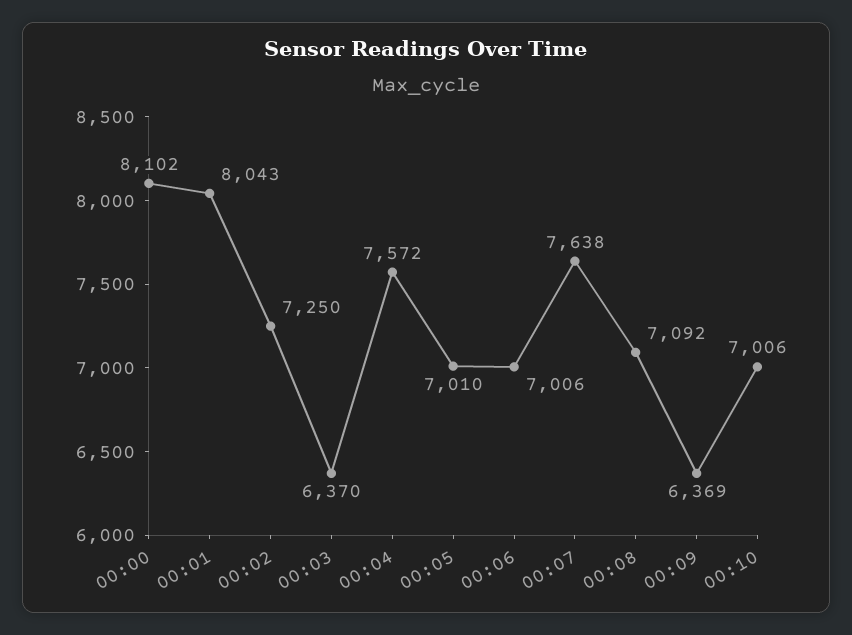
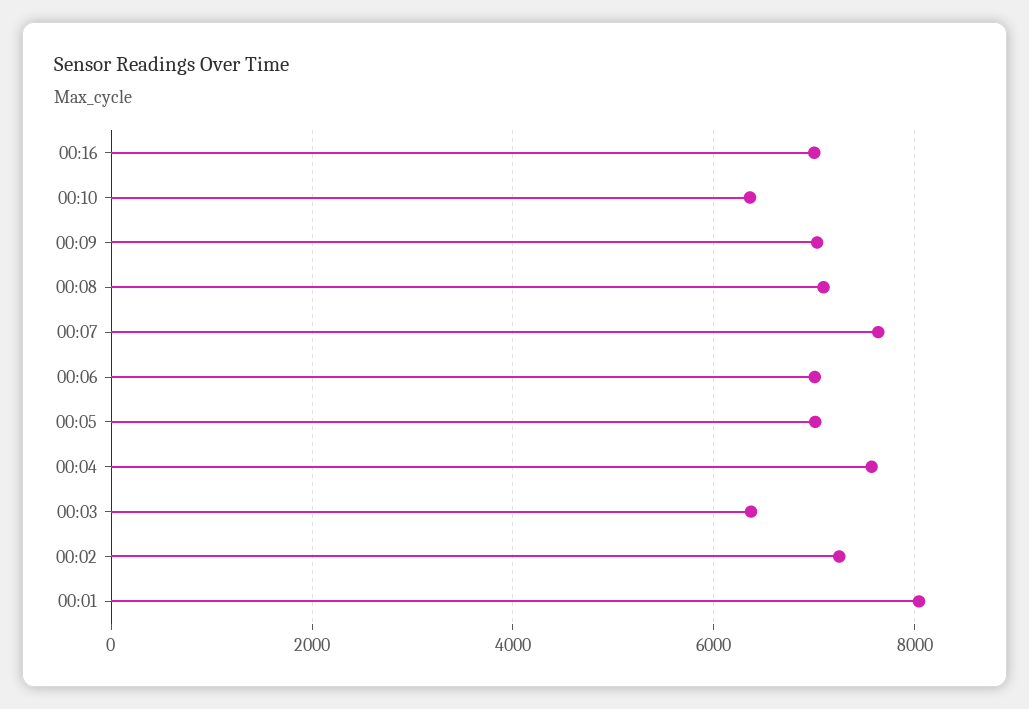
00:00: 8102 -> none
00:09: 6369 -> 7000
00:10: 7006 -> 6400
00:16: none -> 7000

